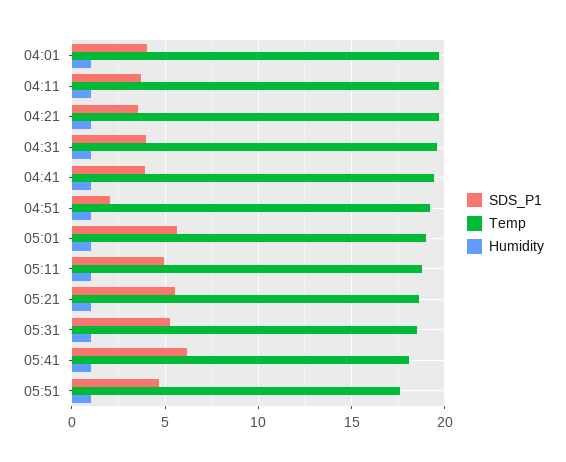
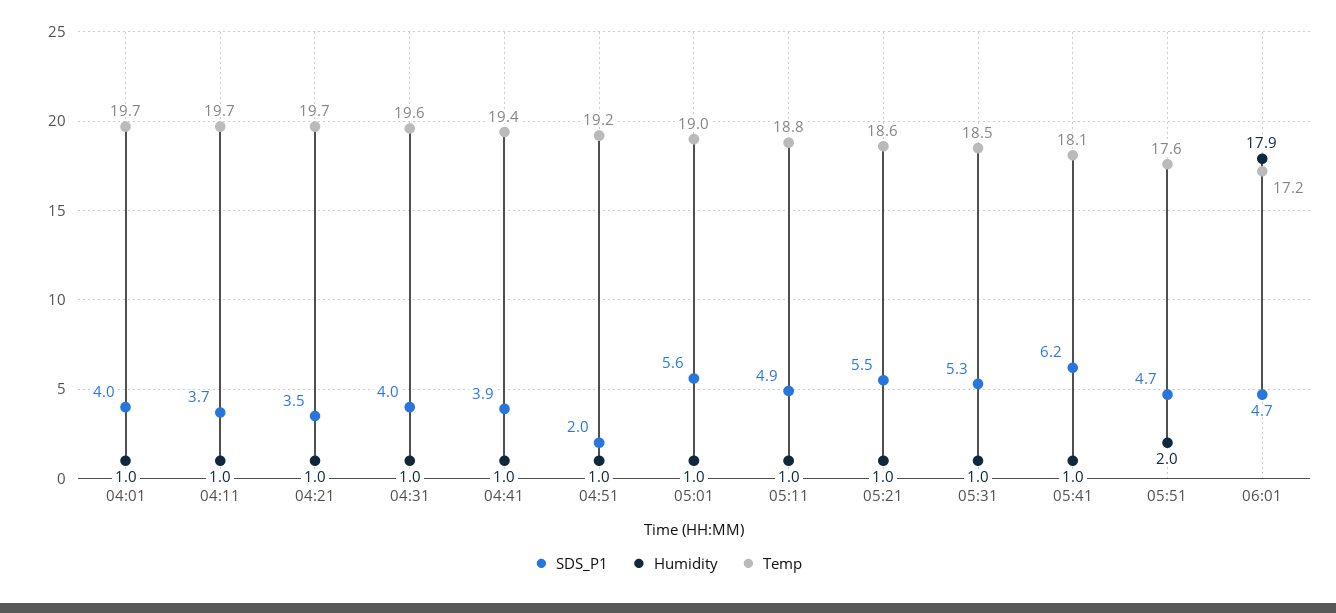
Humidity, 05:51: 1 -> 2
SDS_P1, 06:01: none -> 4.7
Humidity, 06:01: none -> 17.9
Temp, 06:01: none -> 17.2

